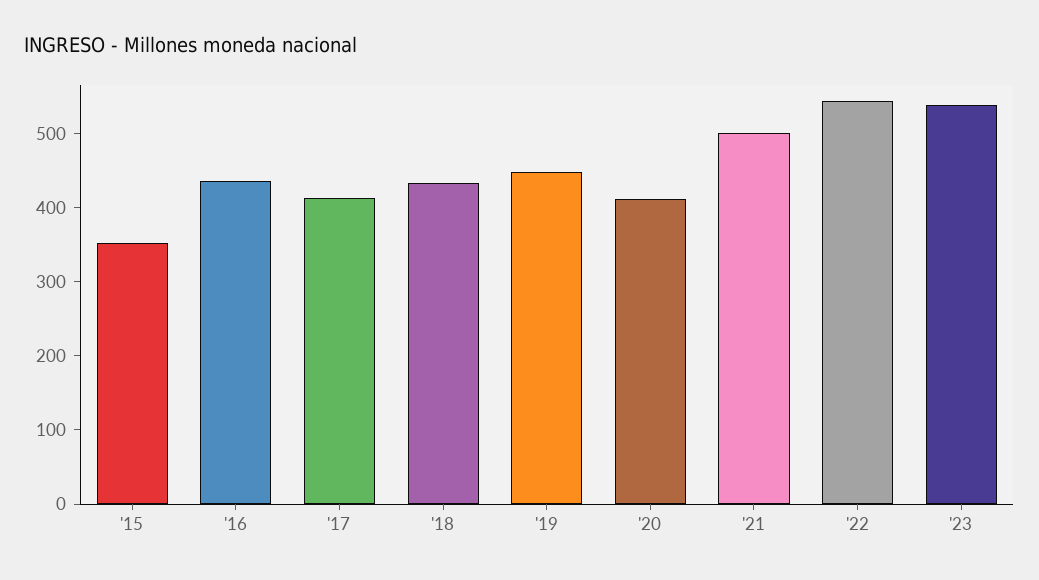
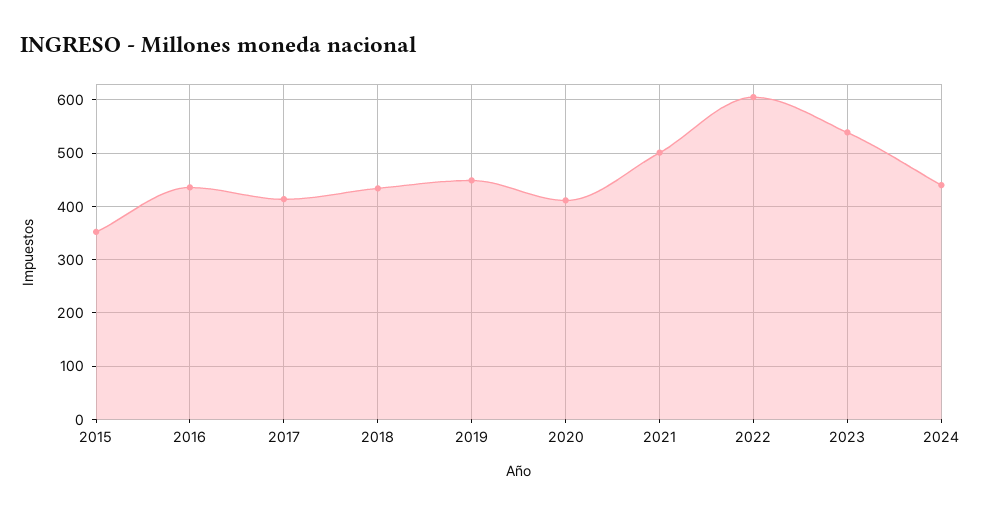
'22: 540 -> 600
2024: none -> 440

